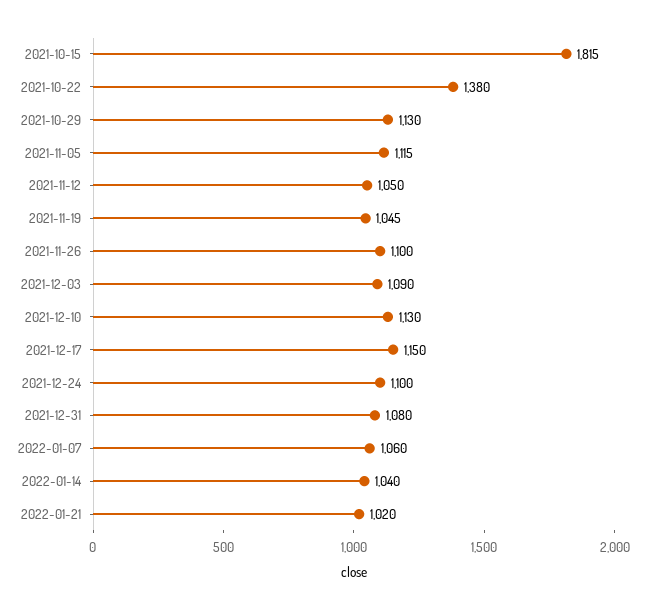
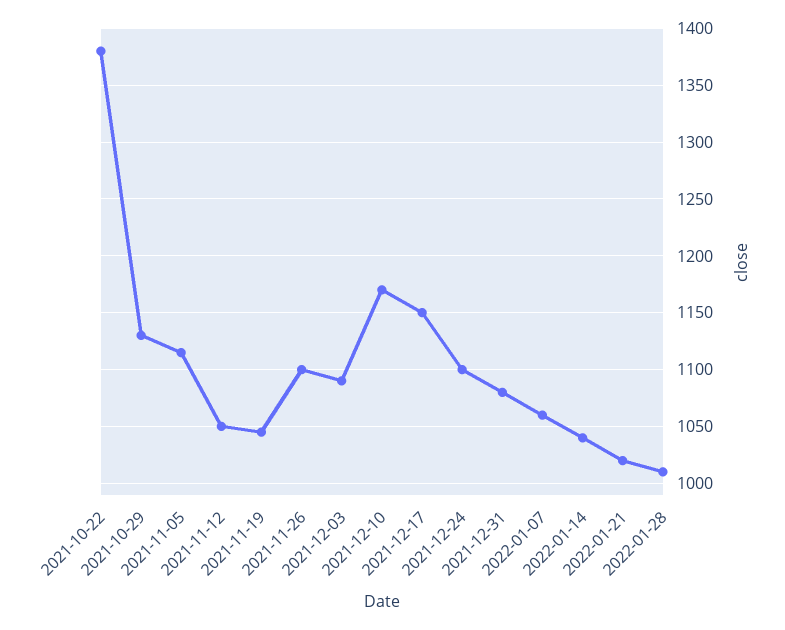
2021-10-15: 1815 -> none
2021-12-10: 1130 -> 1170
2022-01-28: none -> 1010

